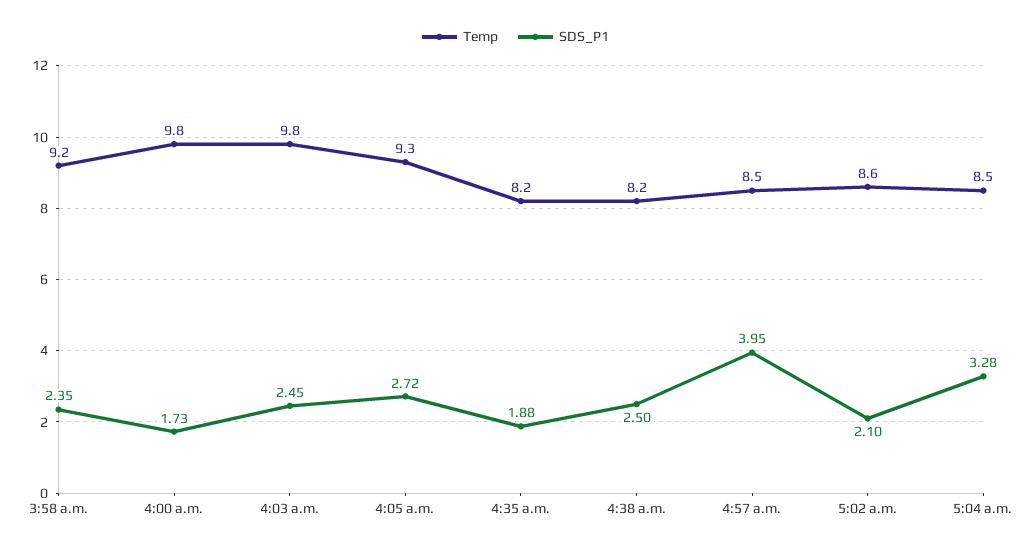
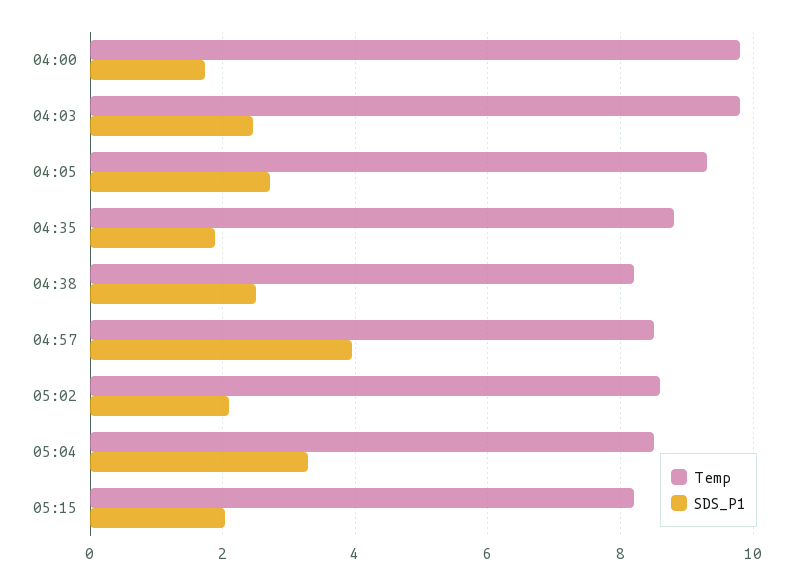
Temp, 3:58 a.m.: 9.2 -> none
SDS_P1, 3:58 a.m.: 2.35 -> none
Temp, 4:35 a.m.: 8.2 -> 8.8
Temp, 05:15: none -> 8.2
SDS_P1, 05:15: none -> 2

